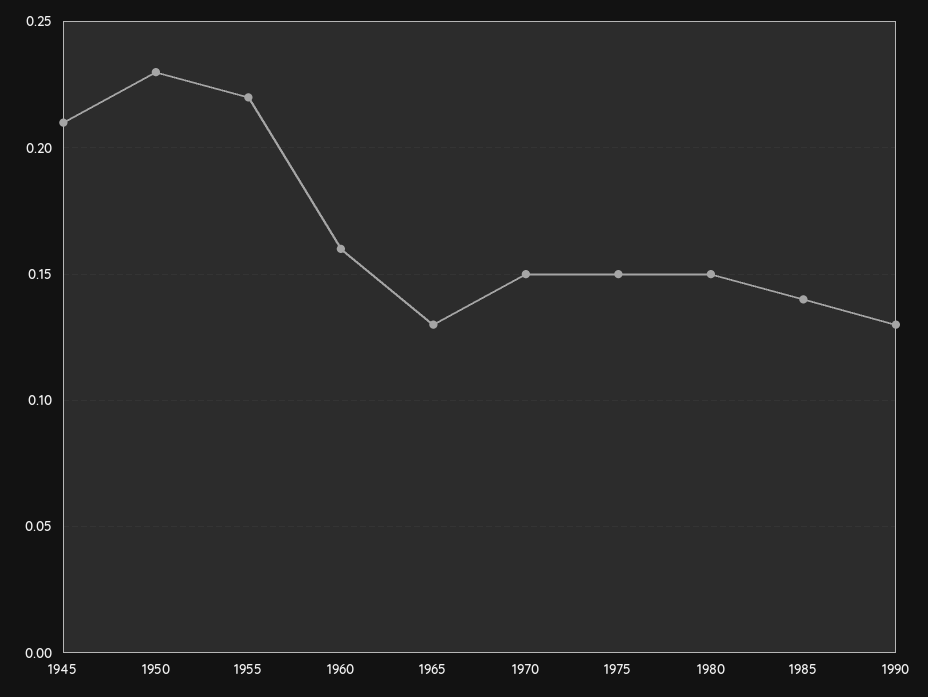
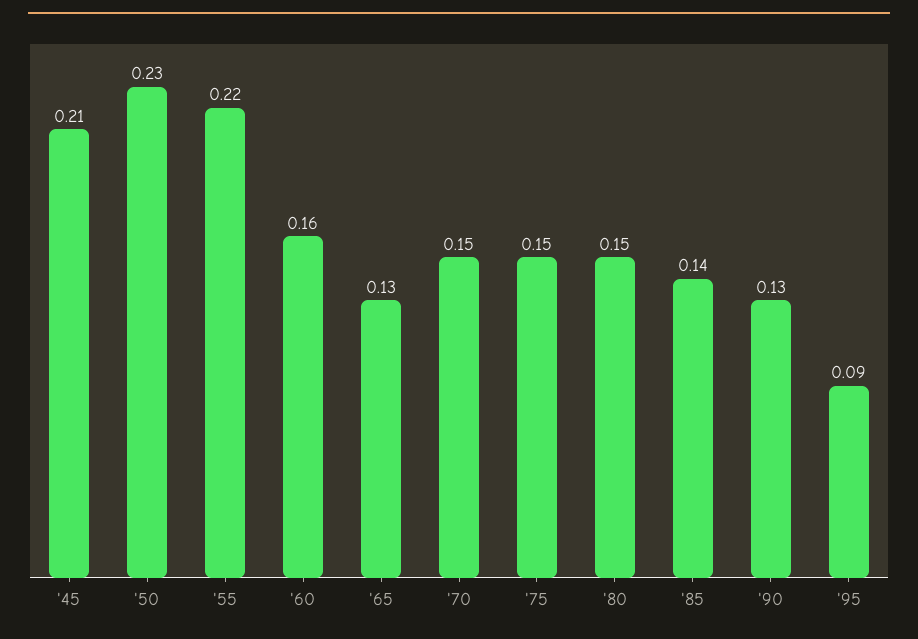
'95: none -> 0.09

